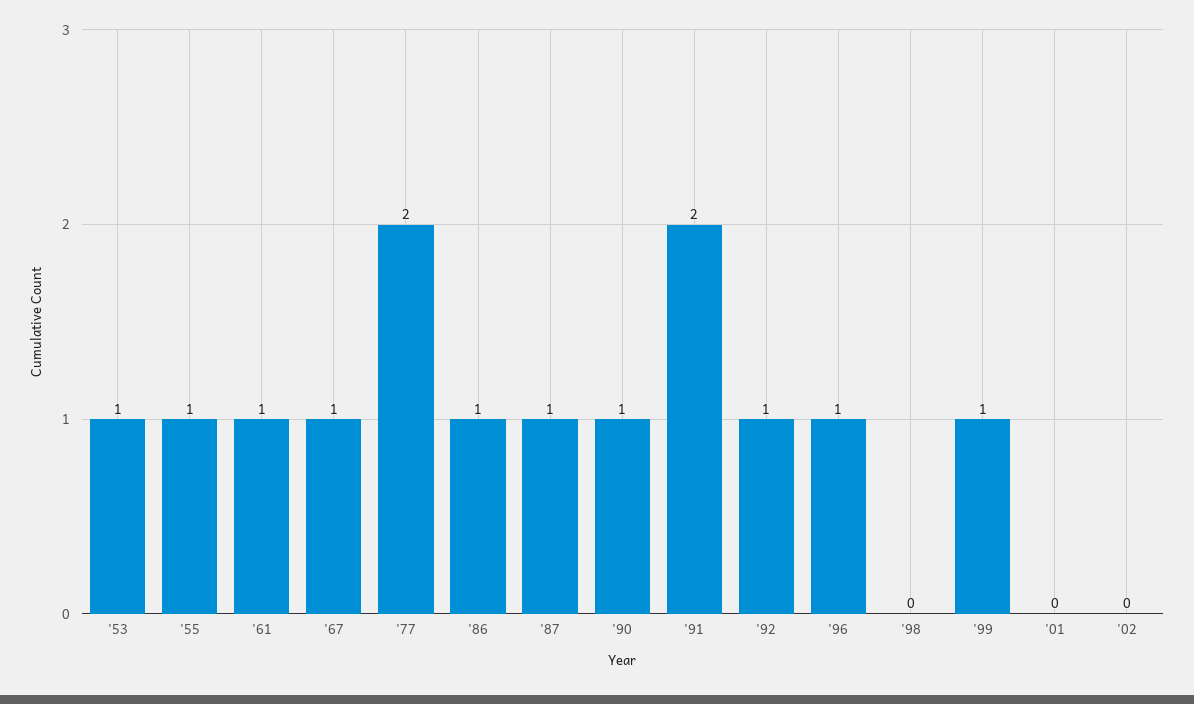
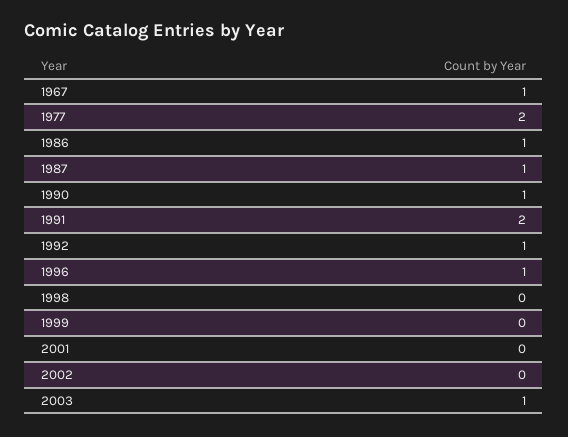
'53: 1 -> none
'55: 1 -> none
'61: 1 -> none
'99: 1 -> 0
2003: none -> 1

